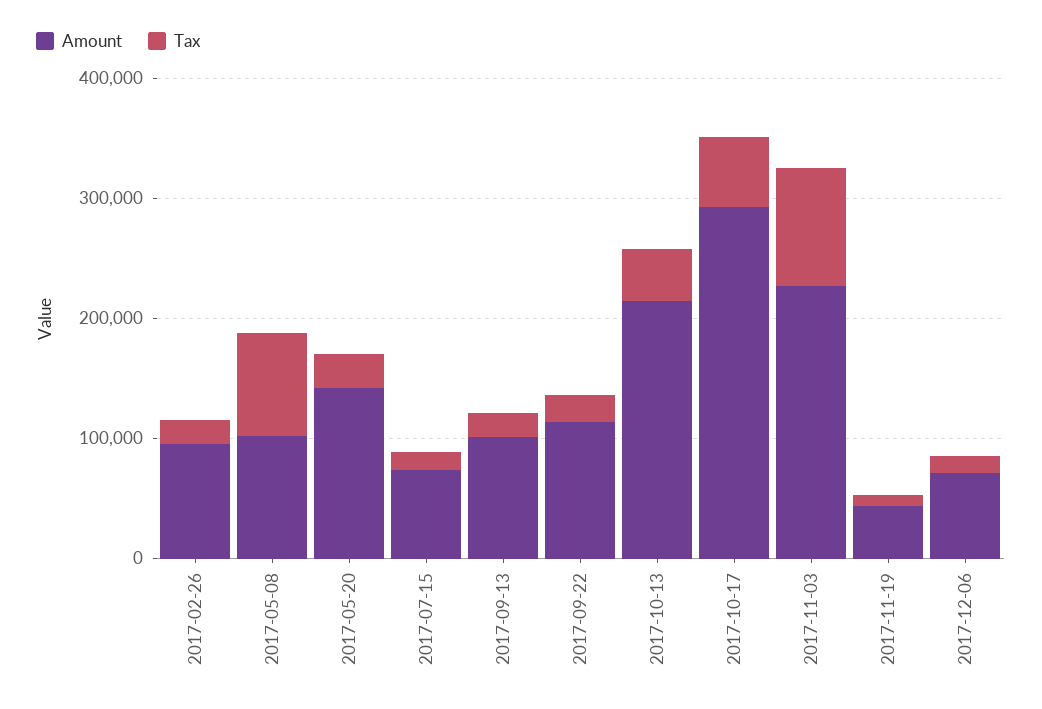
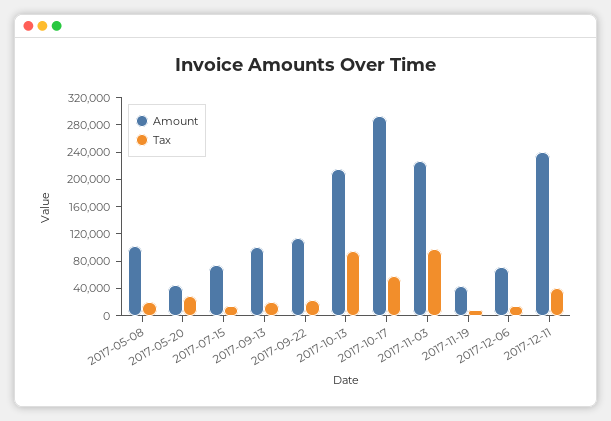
Amount, 2017-02-26: 100000 -> none
Tax, 2017-02-26: 20000 -> none
Tax, 2017-05-08: 80000 -> 20000
Amount, 2017-05-20: 140000 -> 40000
Tax, 2017-10-13: 40000 -> 100000
Amount, 2017-12-11: none -> 240000
Tax, 2017-12-11: none -> 40000

